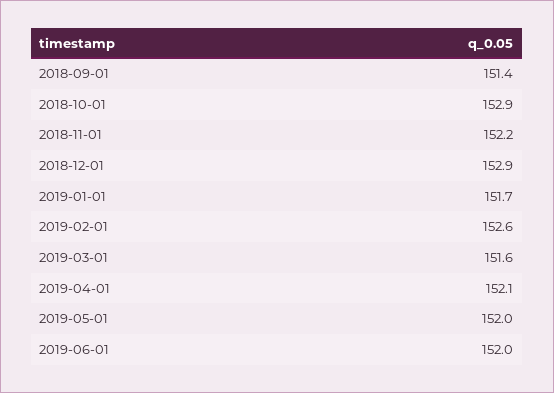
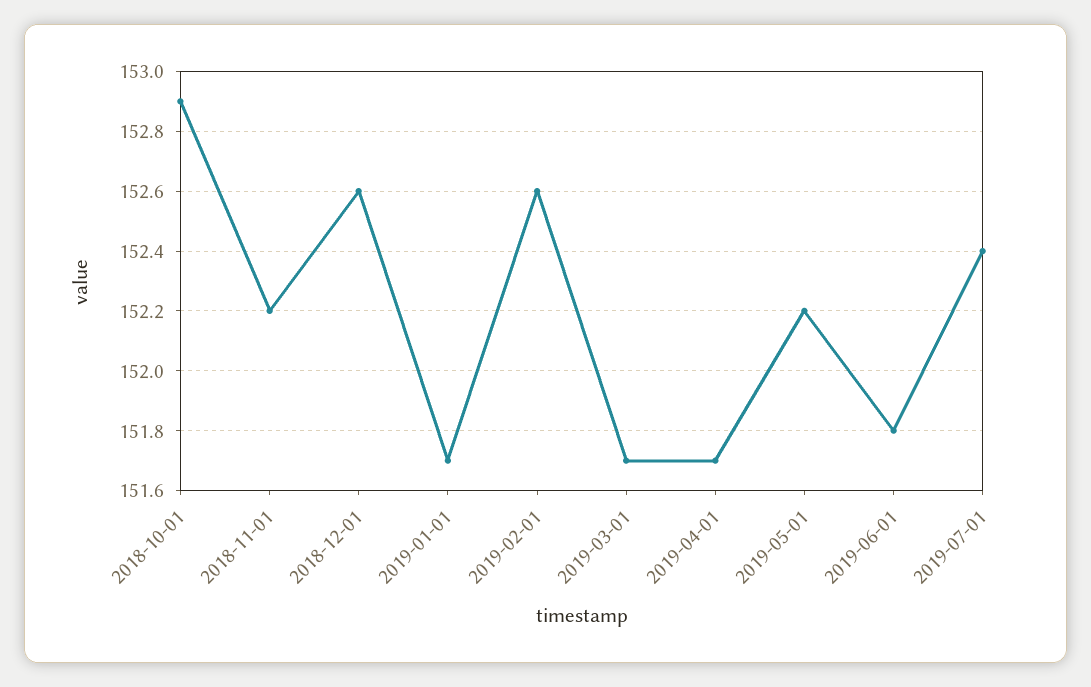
2018-09-01: 151.4 -> none
2018-12-01: 152.9 -> 152.6
2019-03-01: 151.6 -> 151.7
2019-04-01: 152.1 -> 151.7
2019-05-01: 152 -> 152.2
2019-06-01: 152 -> 151.8
2019-07-01: none -> 152.4

